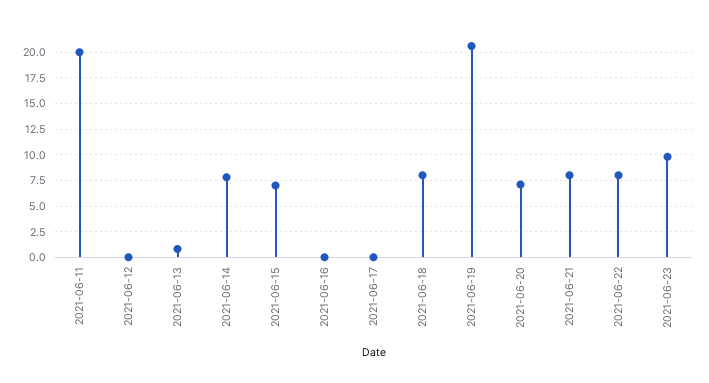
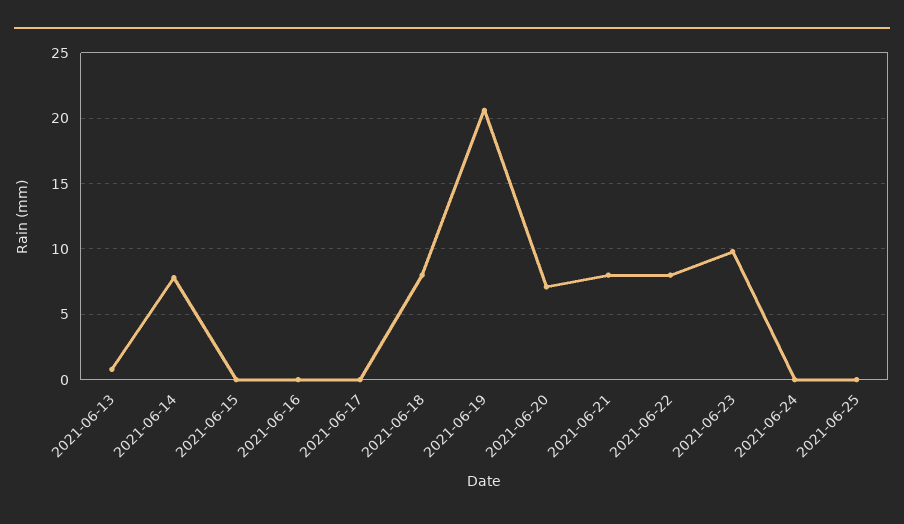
2021-06-11: 20 -> none
2021-06-12: 0 -> none
2021-06-15: 7.5 -> 0
2021-06-24: none -> 0
2021-06-25: none -> 0

